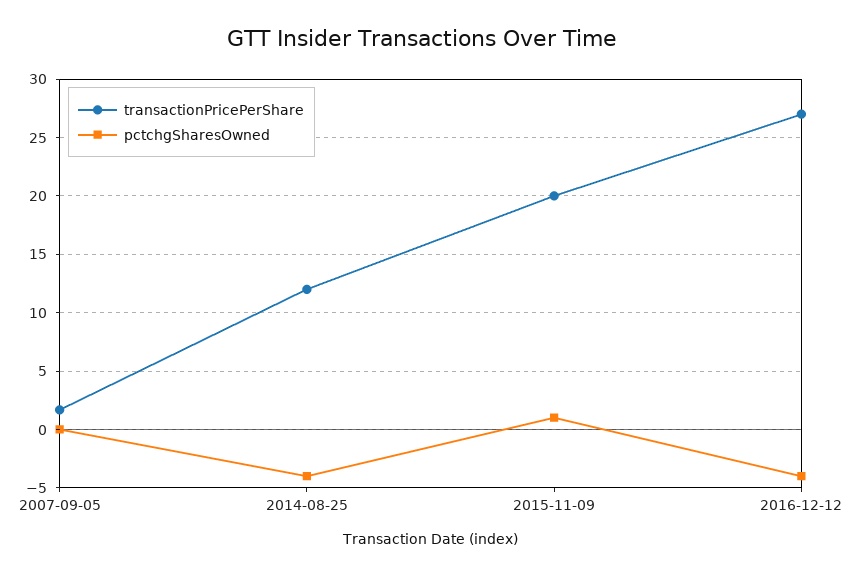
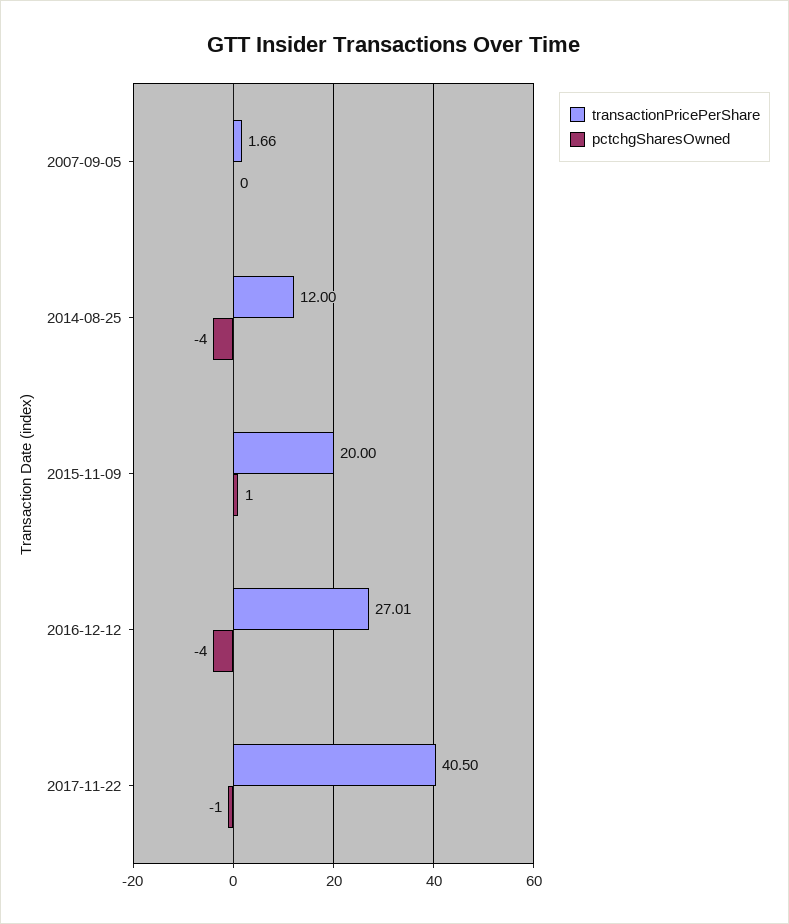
transactionPricePerShare, 2017-11-22: none -> 40.5
pctchgSharesOwned, 2017-11-22: none -> -1

